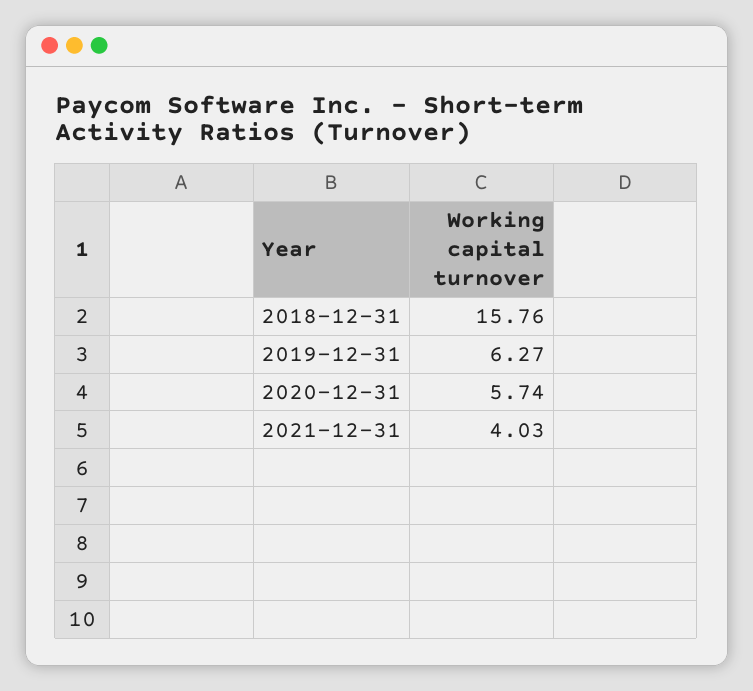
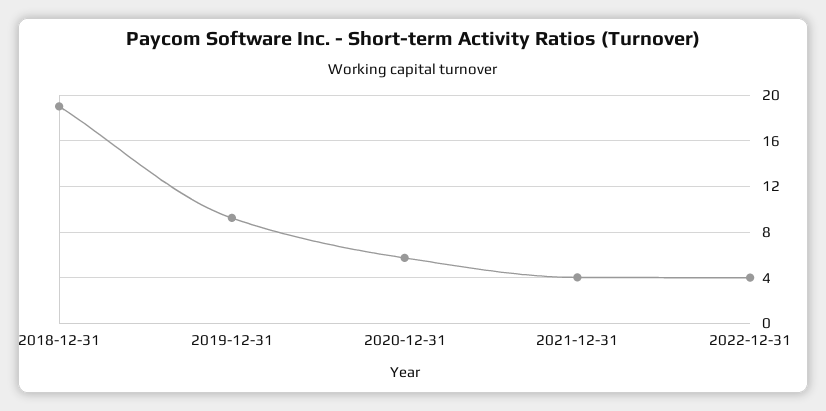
2018-12-31: 15.76 -> 19
2019-12-31: 6.27 -> 9
2022-12-31: none -> 4

